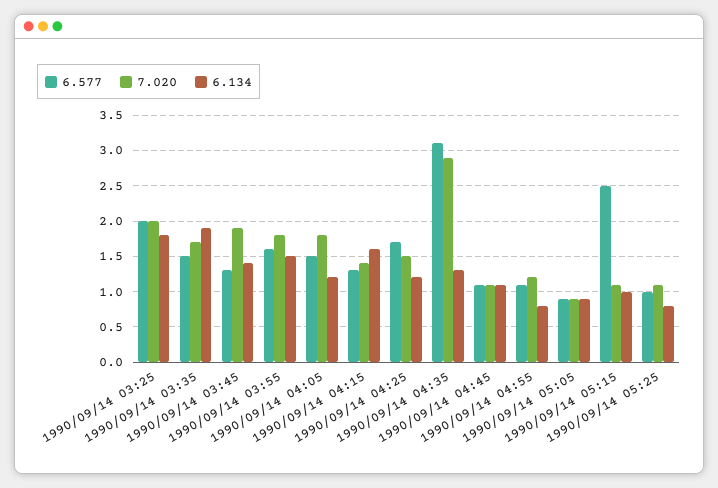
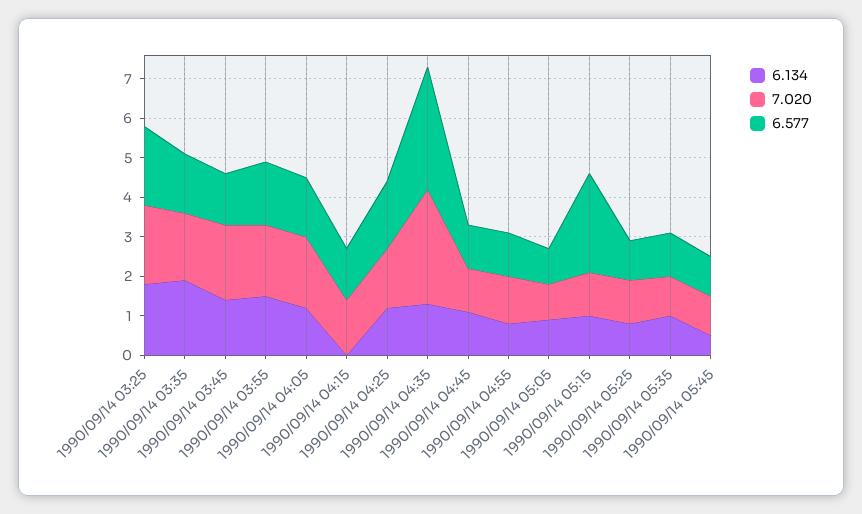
6.134, 1990/09/14 04:15: 1.6 -> 0
6.134, 1990/09/14 05:35: none -> 1
7.020, 1990/09/14 05:35: none -> 1
6.577, 1990/09/14 05:35: none -> 1
6.134, 1990/09/14 05:45: none -> 0.5
7.020, 1990/09/14 05:45: none -> 1
6.577, 1990/09/14 05:45: none -> 1

